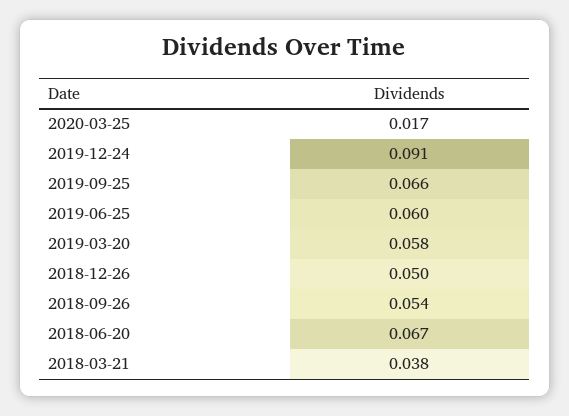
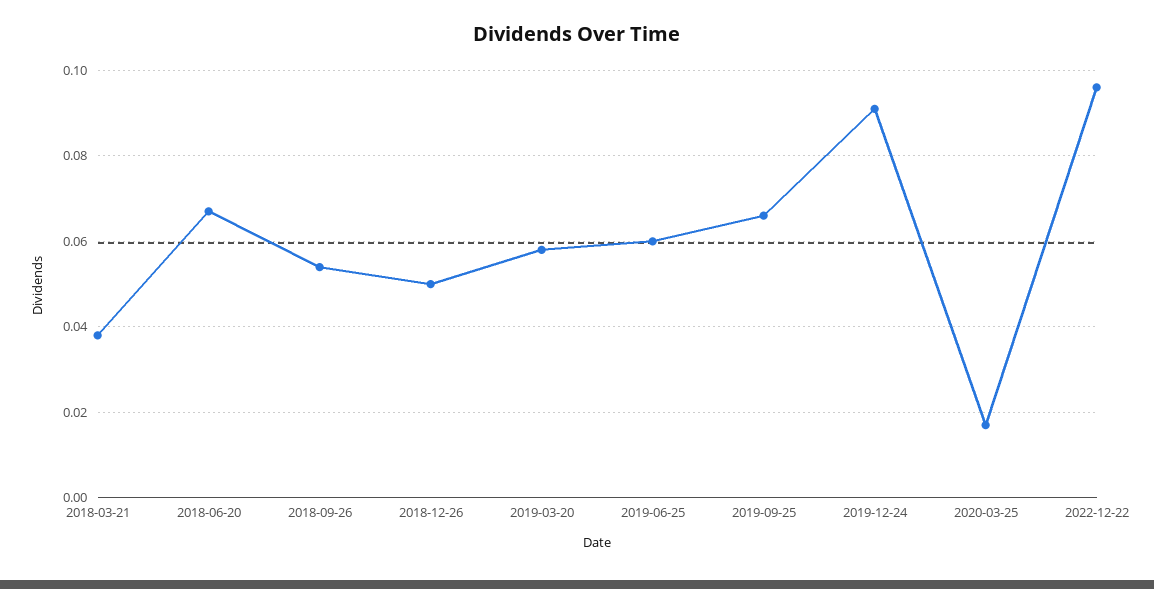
2022-12-22: none -> 0.095

